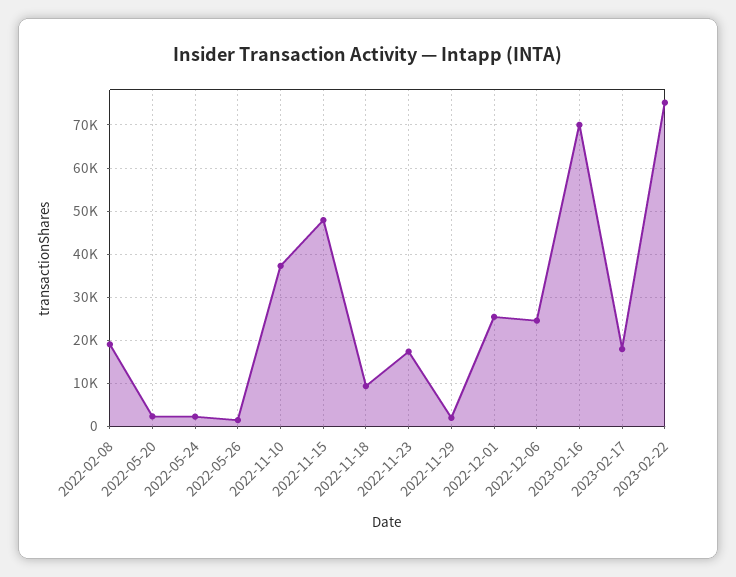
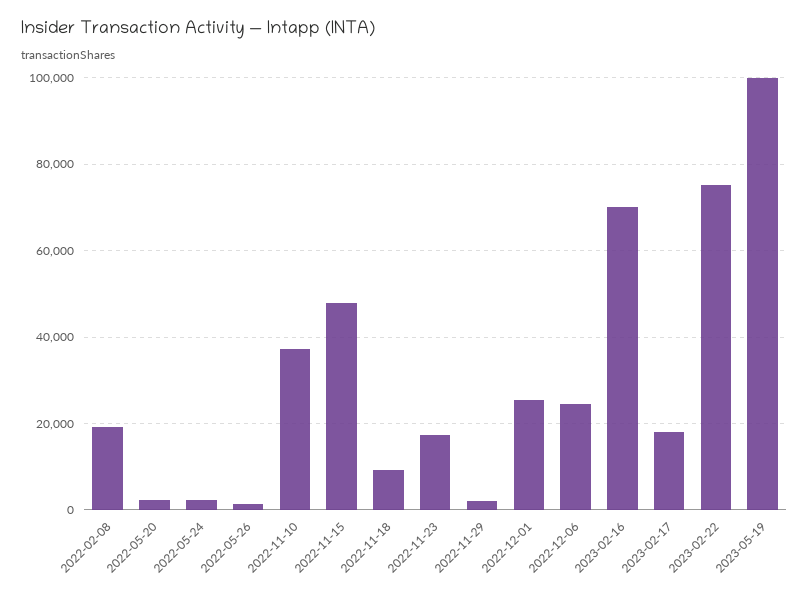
2023-05-19: none -> 100000

